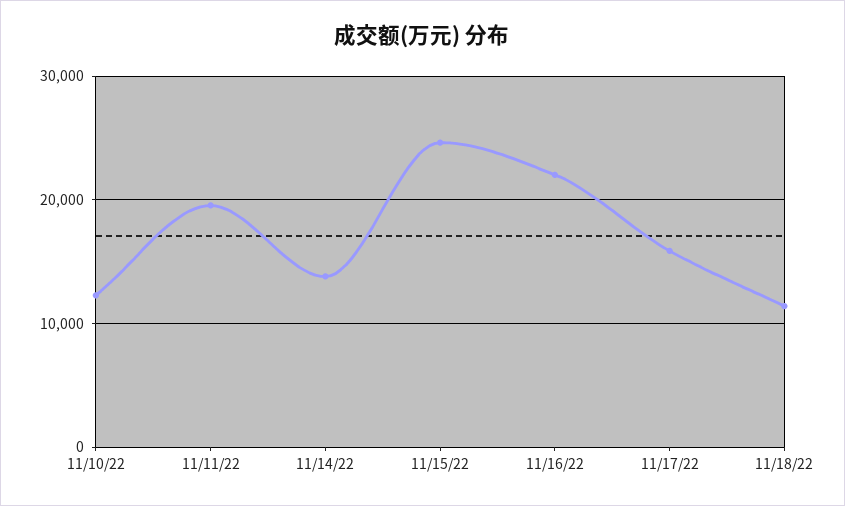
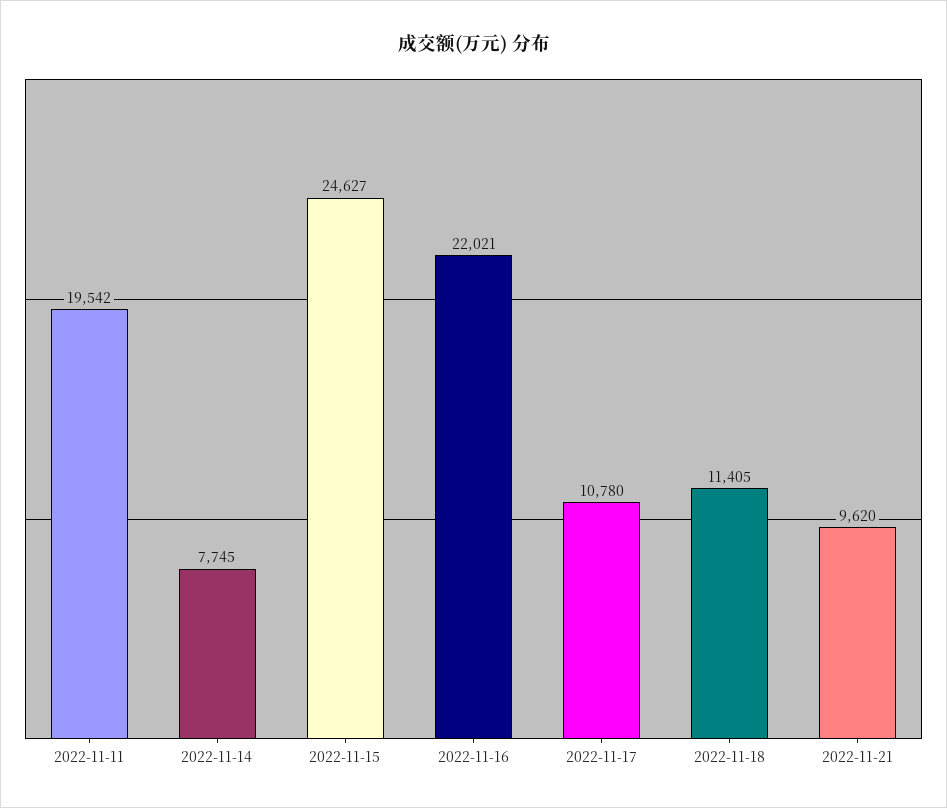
11/10/22: 12000 -> none
11/14/22: 14000 -> 7745
11/17/22: 16000 -> 10780
2022-11-21: none -> 9620

